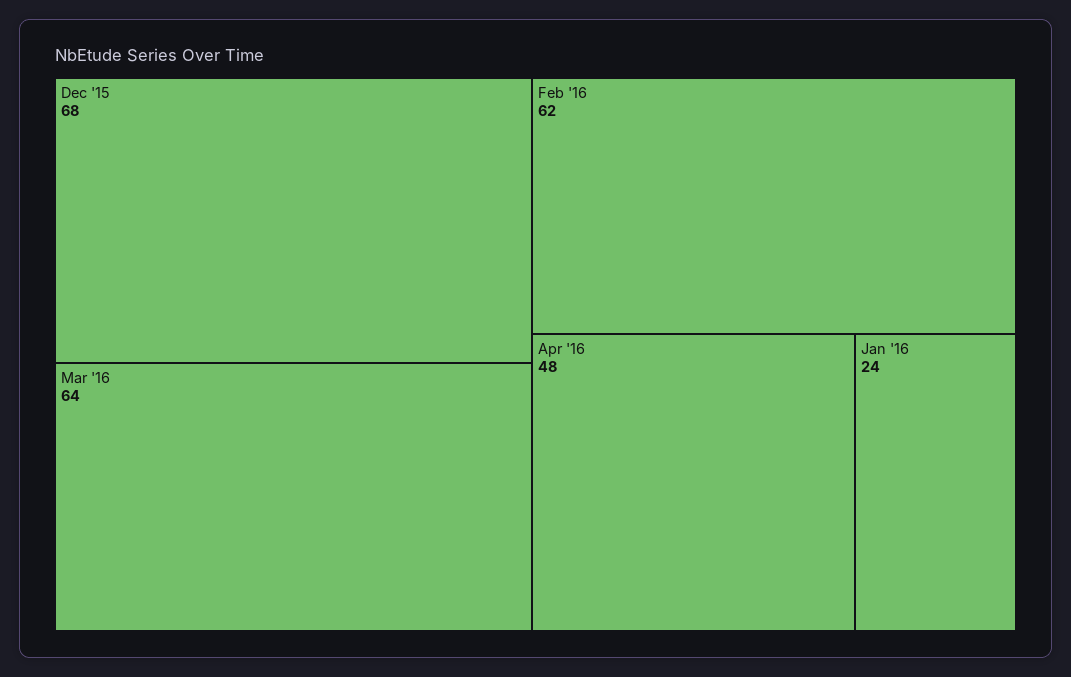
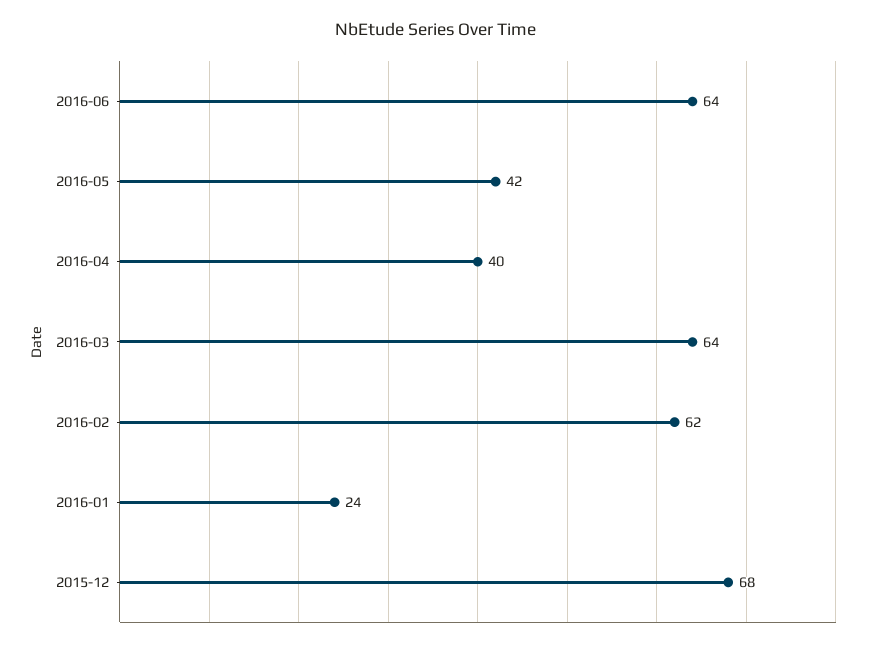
Apr '16: 48 -> 40
2016-06: none -> 64
2016-05: none -> 42

